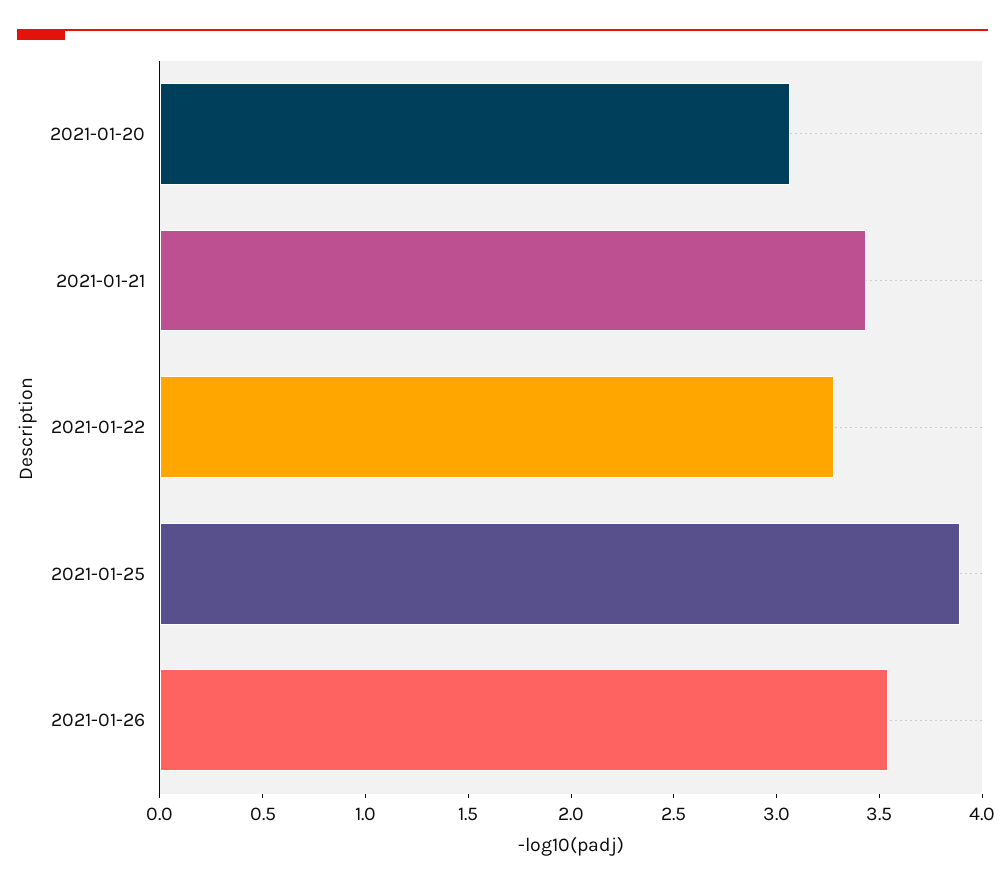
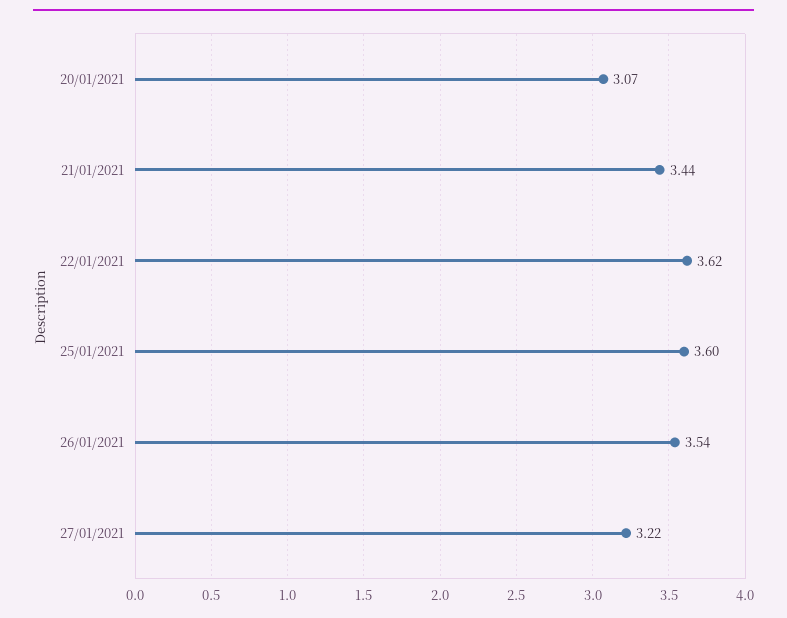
2021-01-22: 3.3 -> 3.62
2021-01-25: 3.9 -> 3.6
27/01/2021: none -> 3.22

